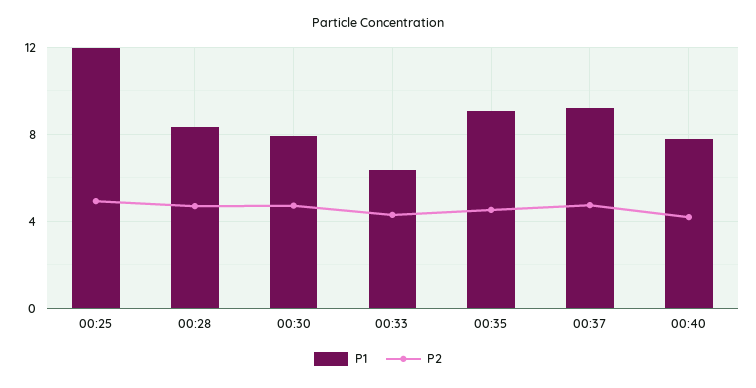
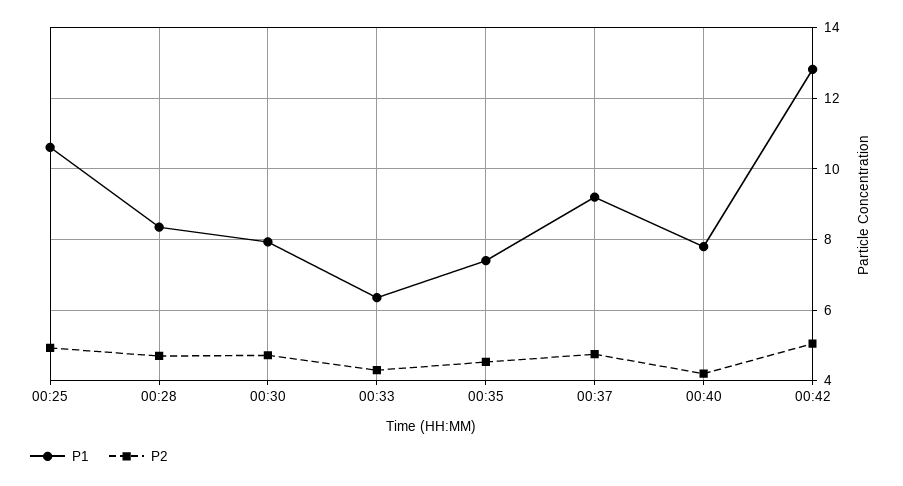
P1, 00:25: 12 -> 10.6
P1, 00:35: 9 -> 7.4
P1, 00:42: none -> 12.8
P2, 00:42: none -> 5

